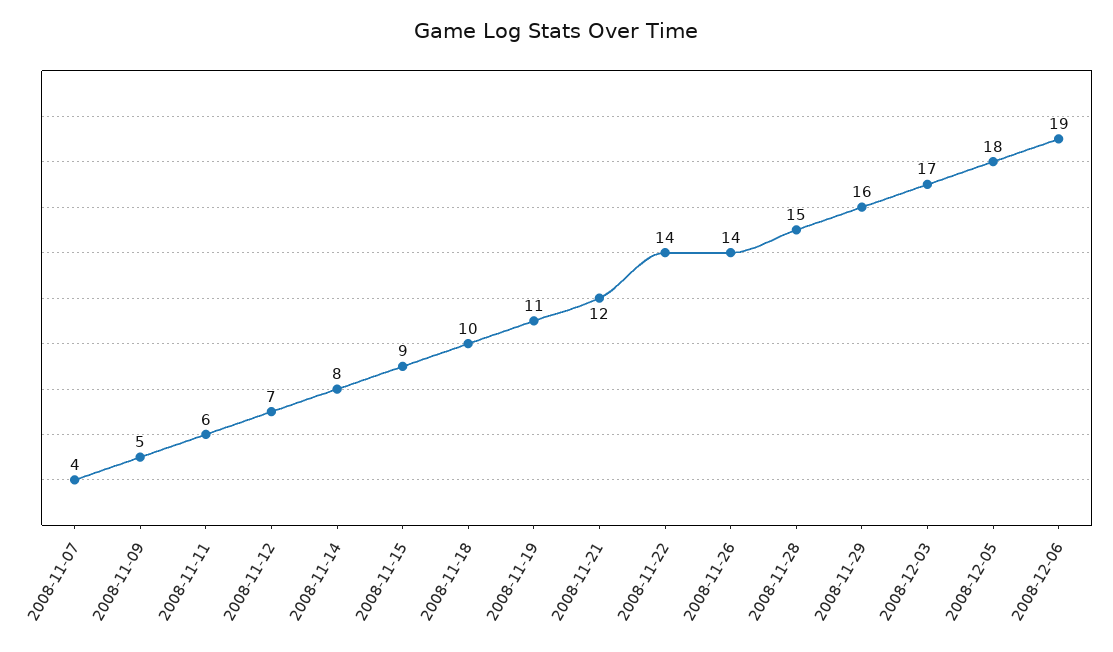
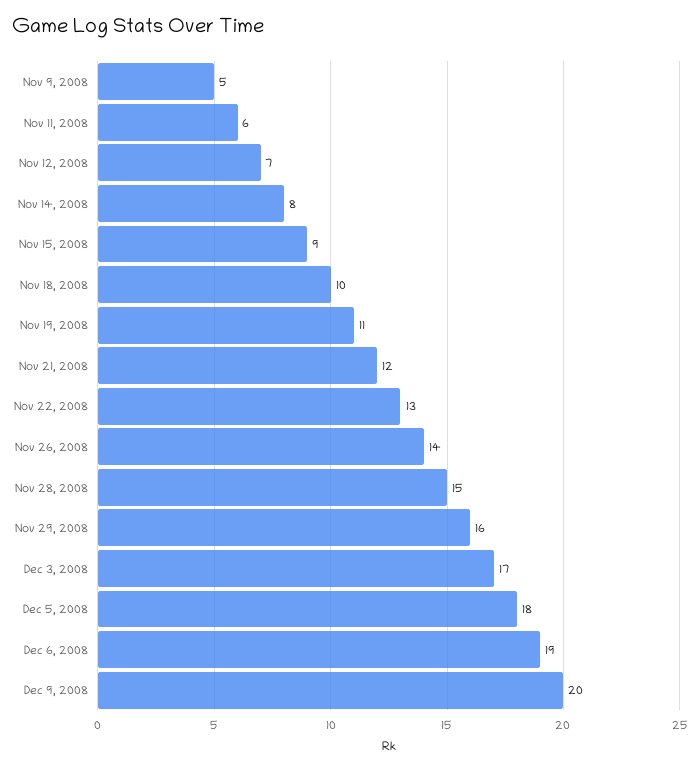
2008-11-07: 4 -> none
2008-11-22: 14 -> 13
Dec 9, 2008: none -> 20

